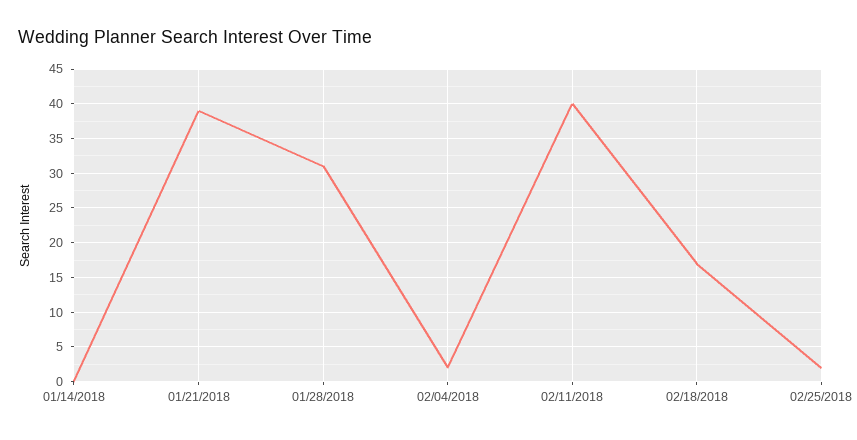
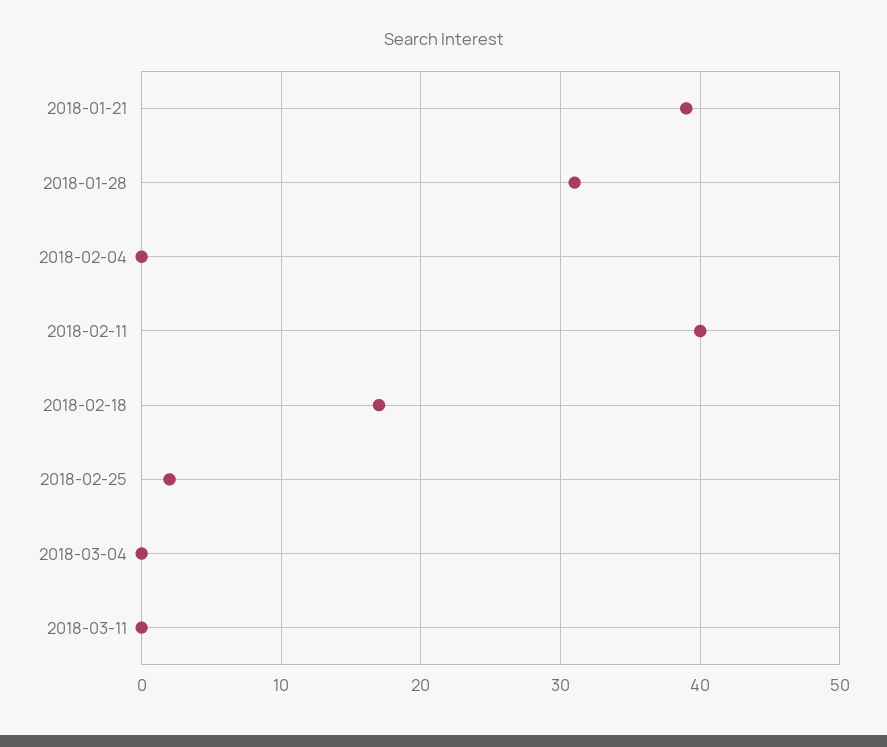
01/14/2018: 0 -> none
02/04/2018: 2 -> 0
2018-03-04: none -> 0
2018-03-11: none -> 0

